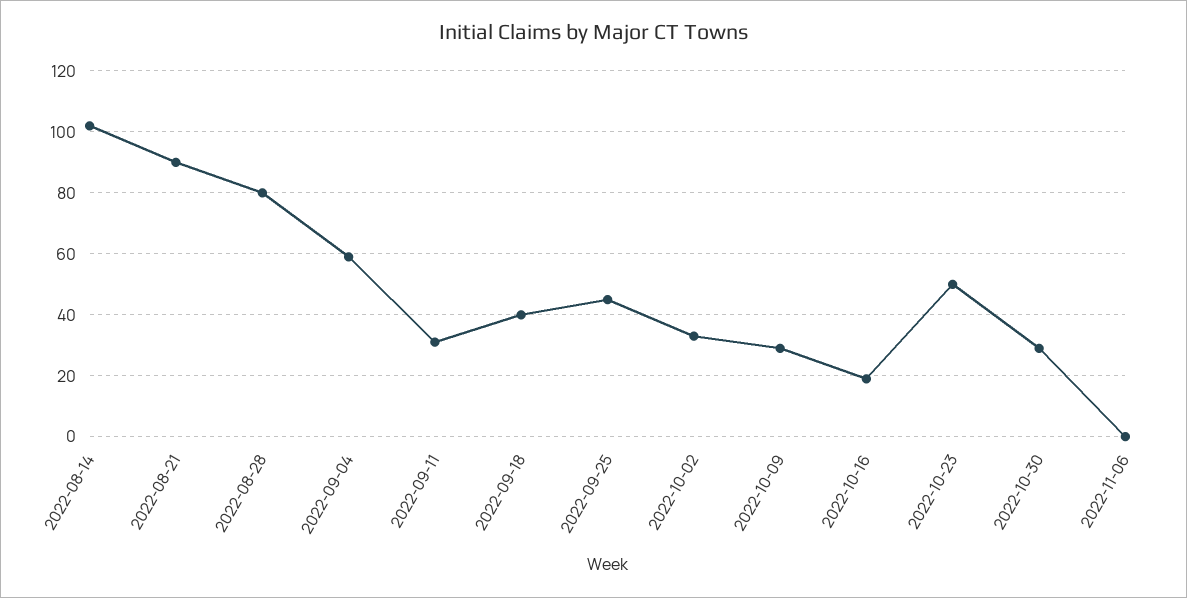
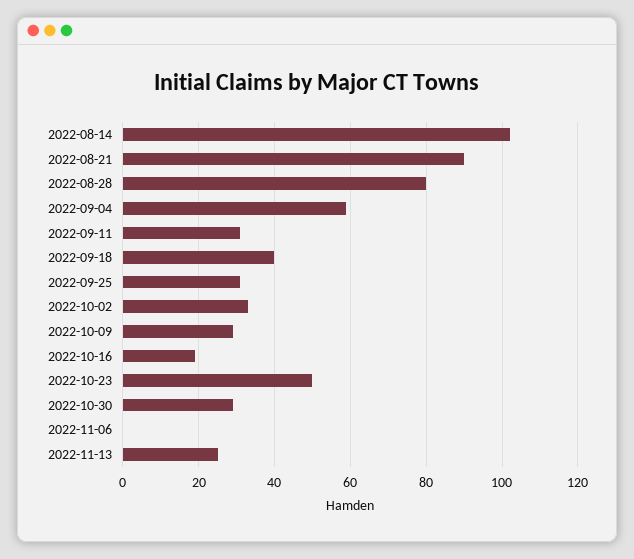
2022-09-25: 45 -> 30
2022-11-13: none -> 25

